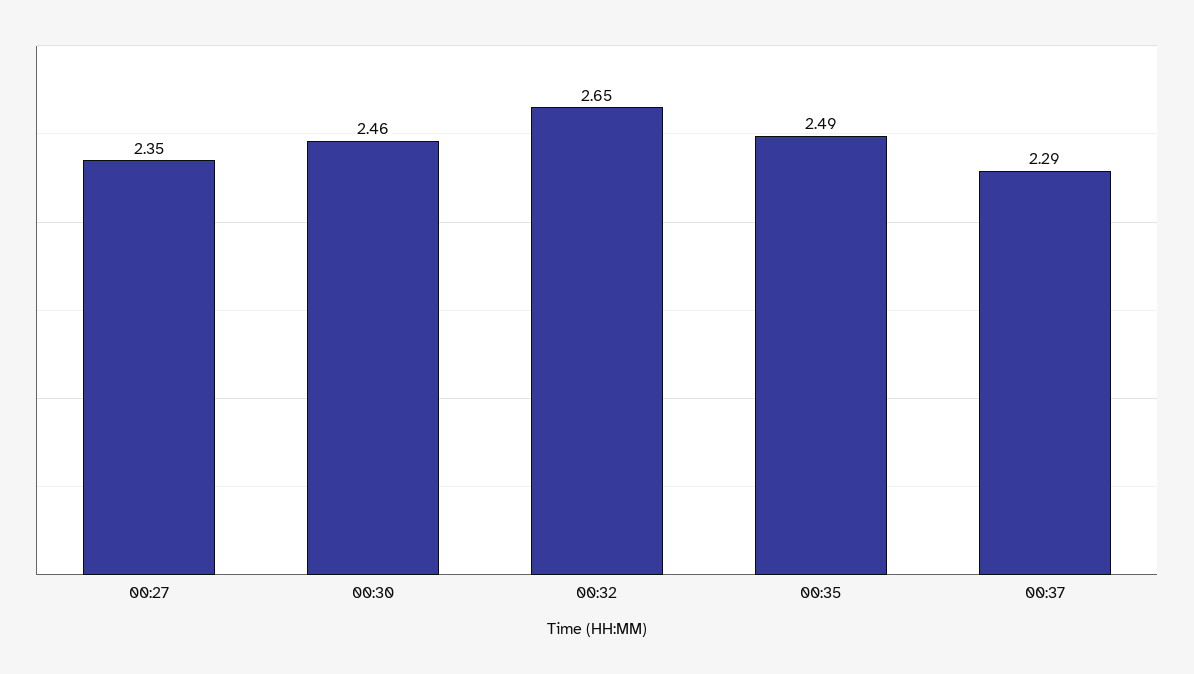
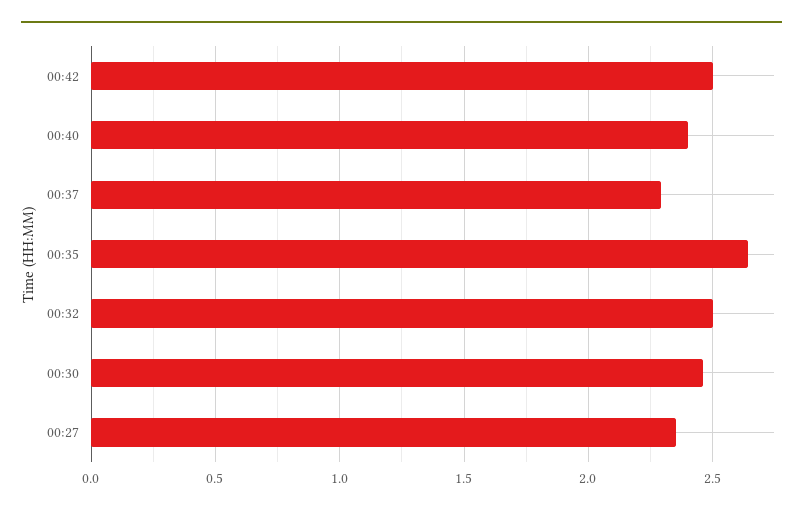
00:32: 2.65 -> 2.5
00:35: 2.49 -> 2.65
00:42: none -> 2.5
00:40: none -> 2.4

